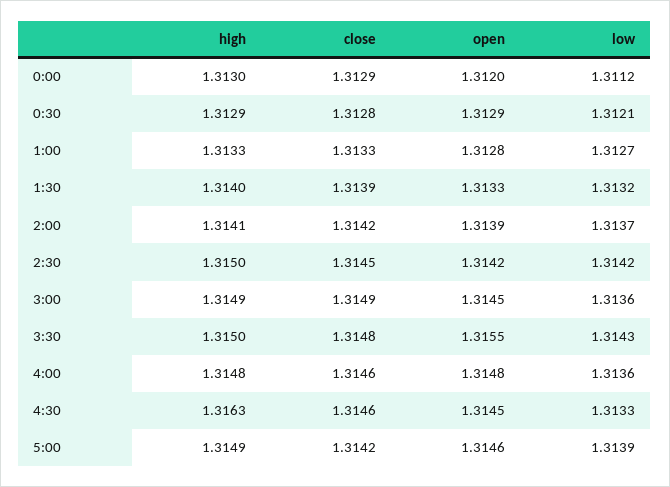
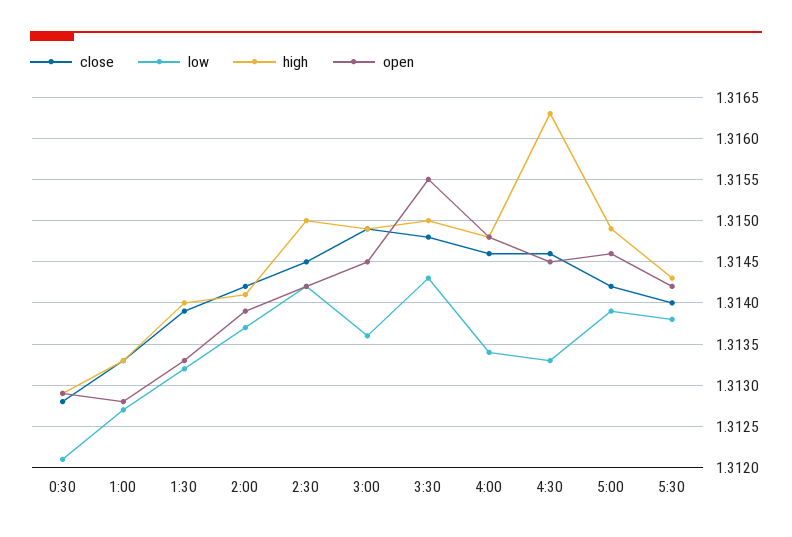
high, 0:00: 1.313 -> none
close, 0:00: 1.3129 -> none
open, 0:00: 1.312 -> none
low, 0:00: 1.3112 -> none
low, 4:00: 1.3136 -> 1.3134
close, 5:30: none -> 1.314
low, 5:30: none -> 1.3138
high, 5:30: none -> 1.3143
open, 5:30: none -> 1.3142

